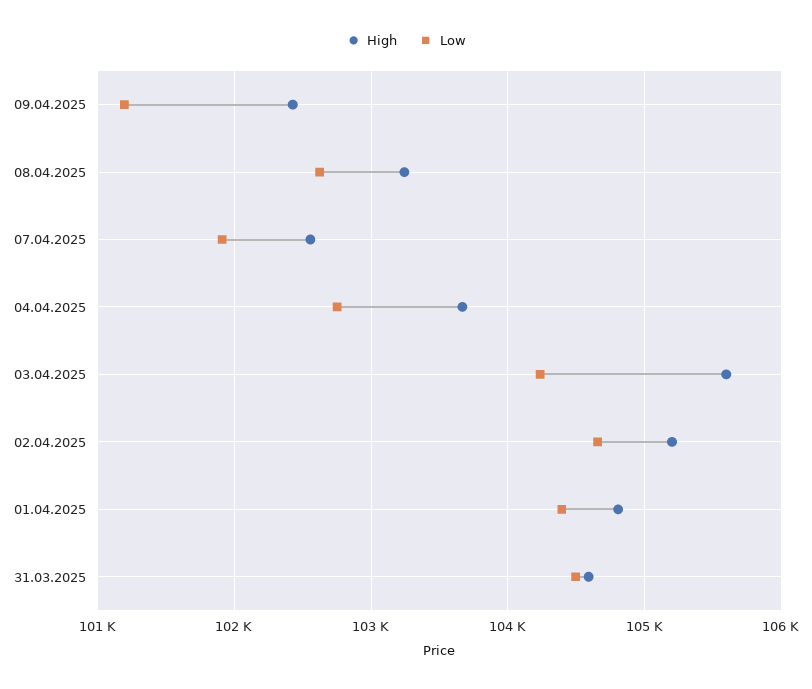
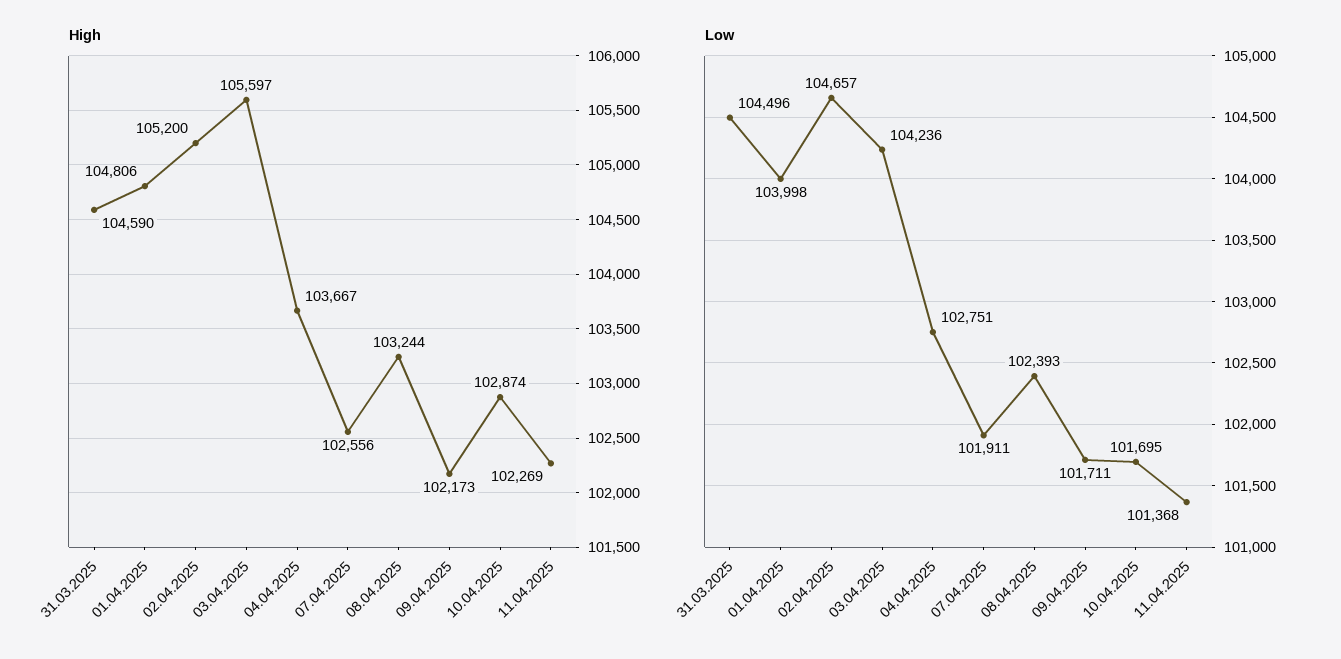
High, 09.04.2025: 102400 -> 102173
Low, 09.04.2025: 101200 -> 101711
Low, 08.04.2025: 102600 -> 102393
Low, 01.04.2025: 104400 -> 103998
High, 10.04.2025: none -> 102874
High, 11.04.2025: none -> 102269
Low, 10.04.2025: none -> 101695
Low, 11.04.2025: none -> 101368

